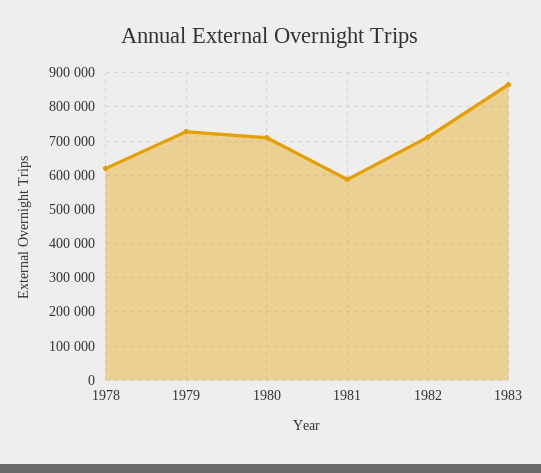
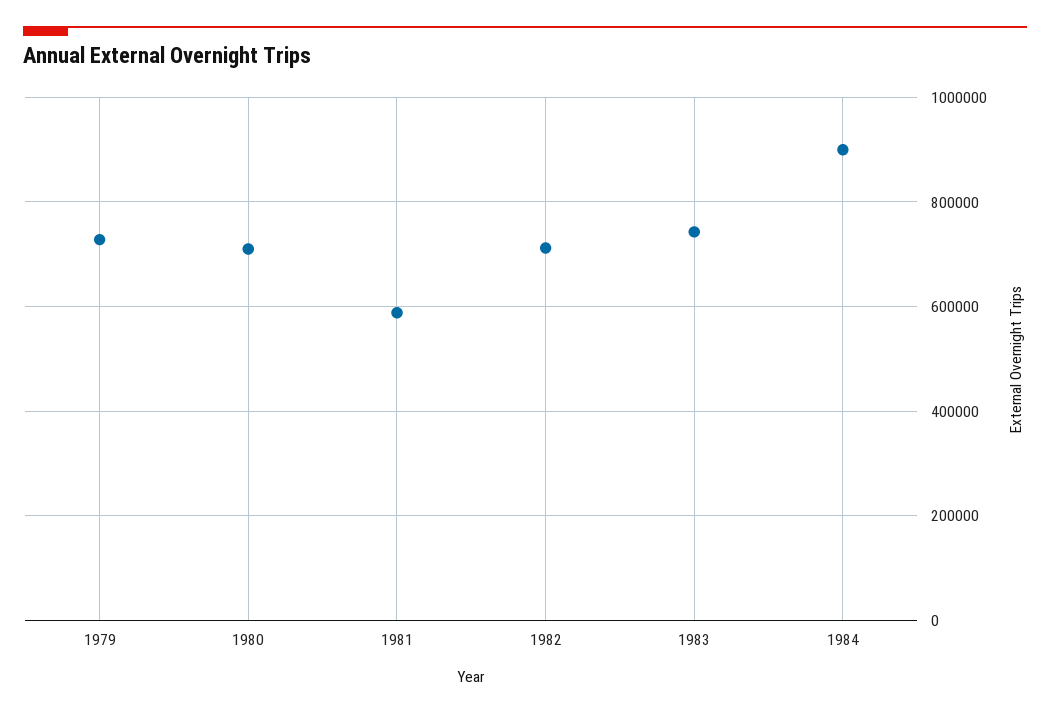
1978: 620000 -> none
1983: 860000 -> 740000
1984: none -> 900000

